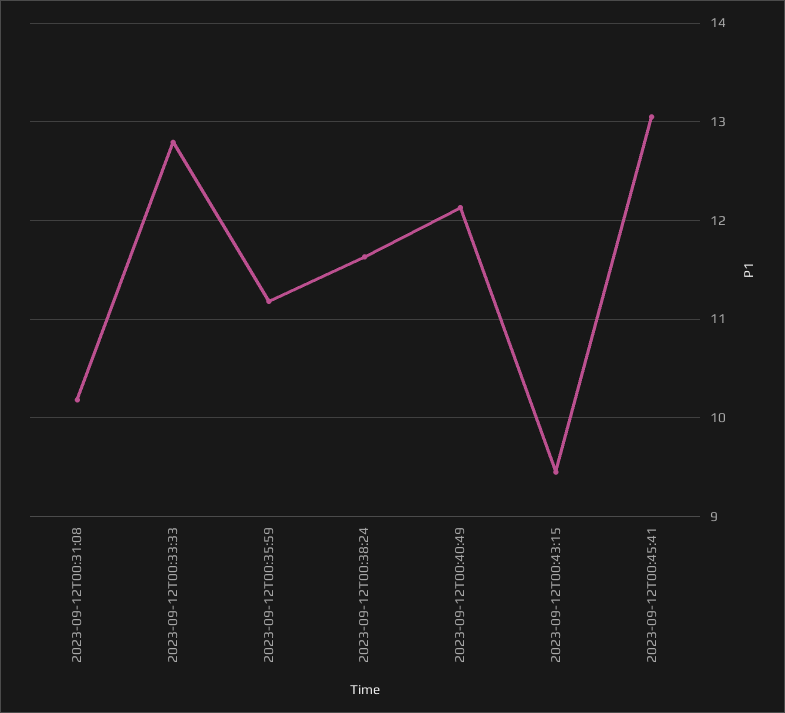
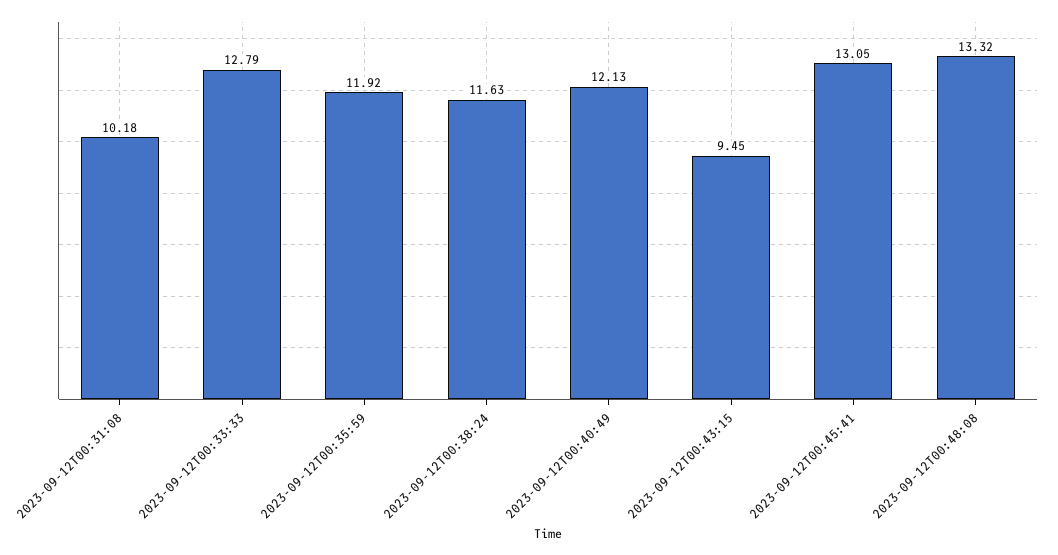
2023-09-12T00:35:59: 11.2 -> 11.92
2023-09-12T00:48:08: none -> 13.32

